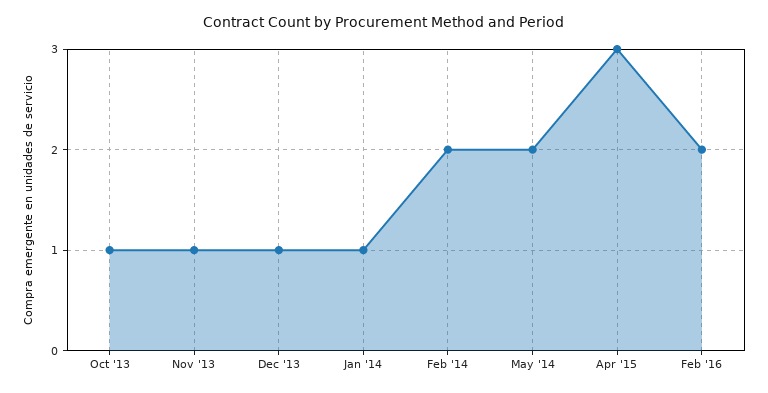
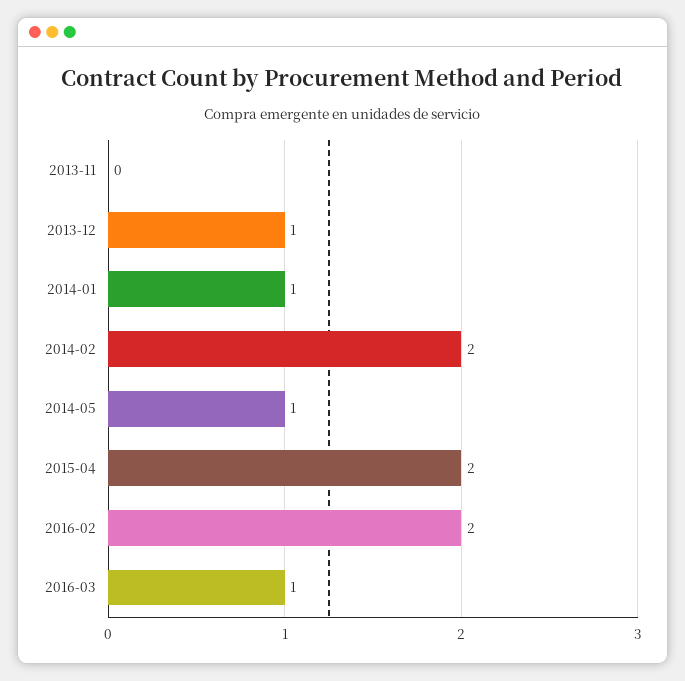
Oct '13: 1 -> none
Nov '13: 1 -> 0
May '14: 2 -> 1
Apr '15: 3 -> 2
2016-03: none -> 1

